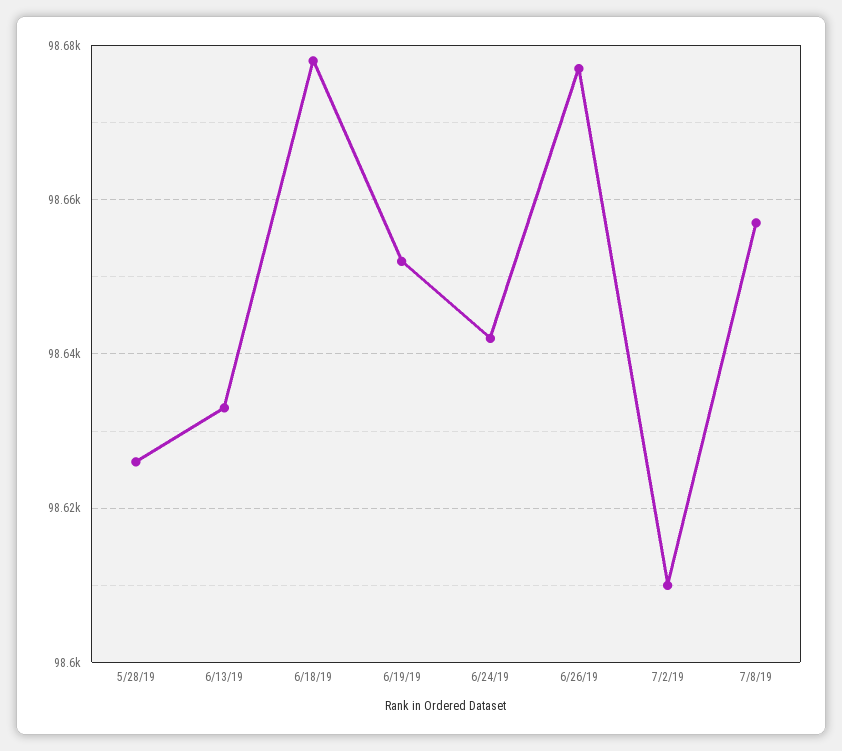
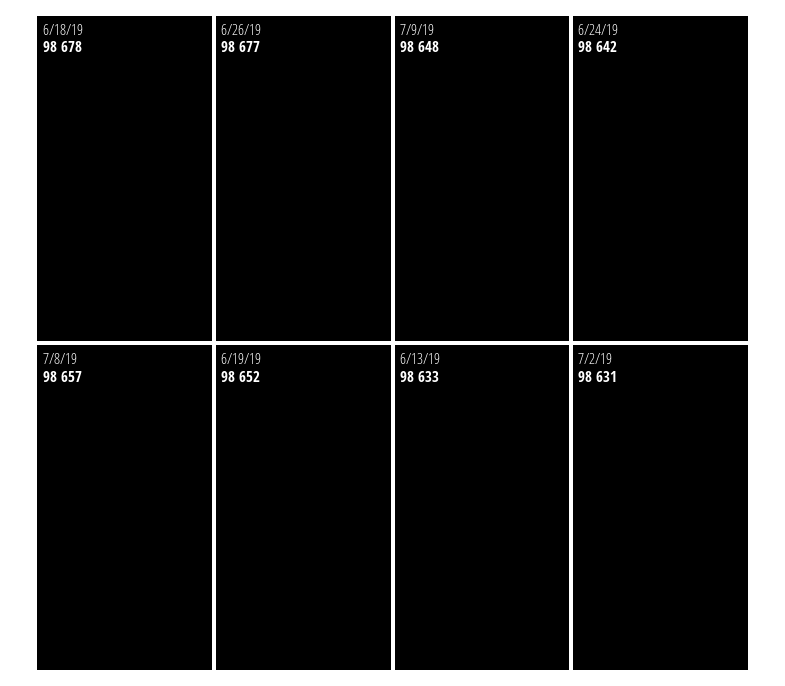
5/28/19: 98625 -> none
7/2/19: 98610 -> 98631
7/9/19: none -> 98648

